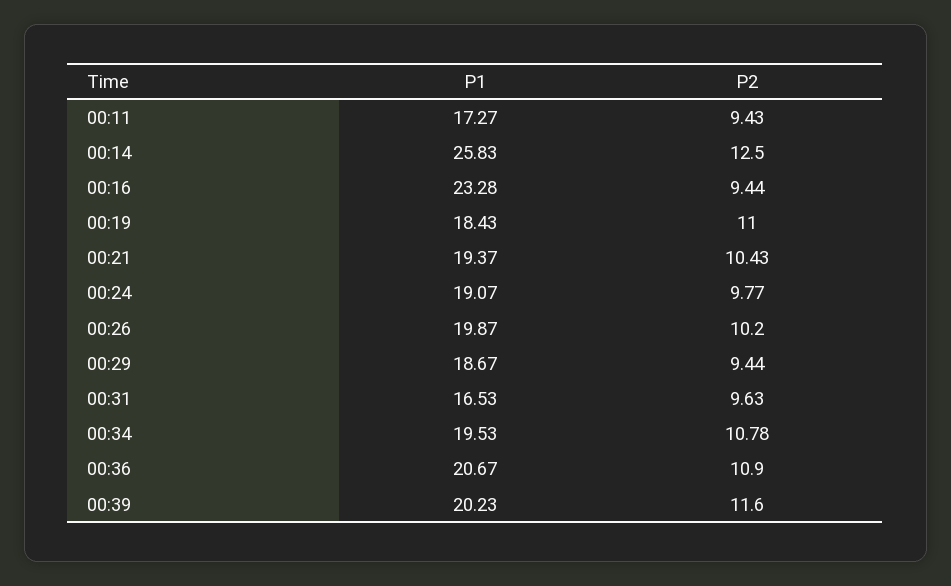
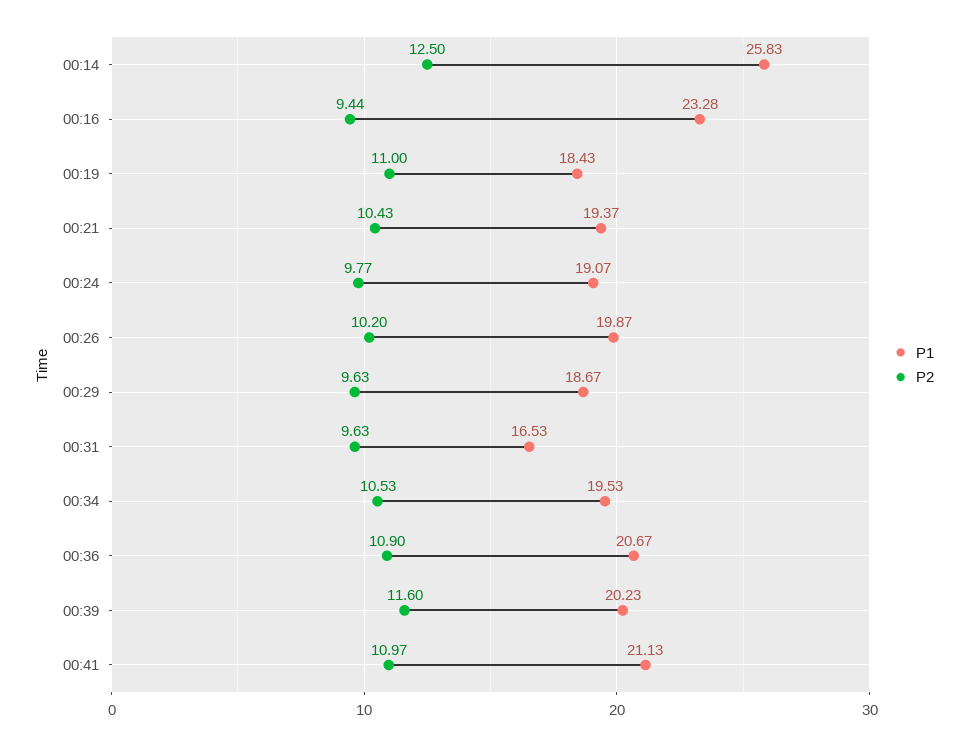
P1, 00:11: 17.27 -> none
P2, 00:11: 9.43 -> none
P2, 00:29: 9.44 -> 9.63
P2, 00:34: 10.78 -> 10.53
P1, 00:41: none -> 21.13
P2, 00:41: none -> 10.97

